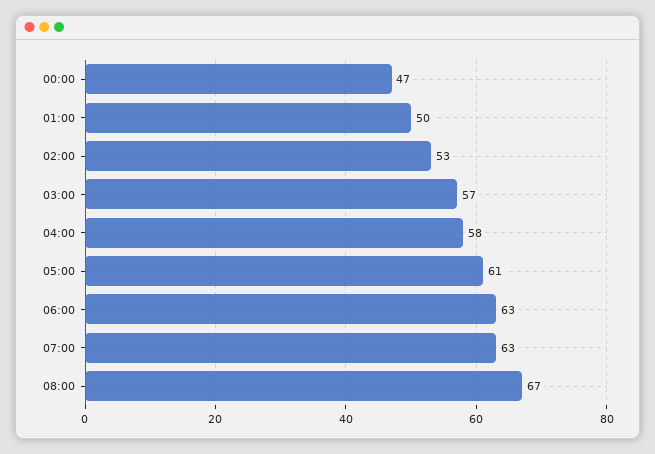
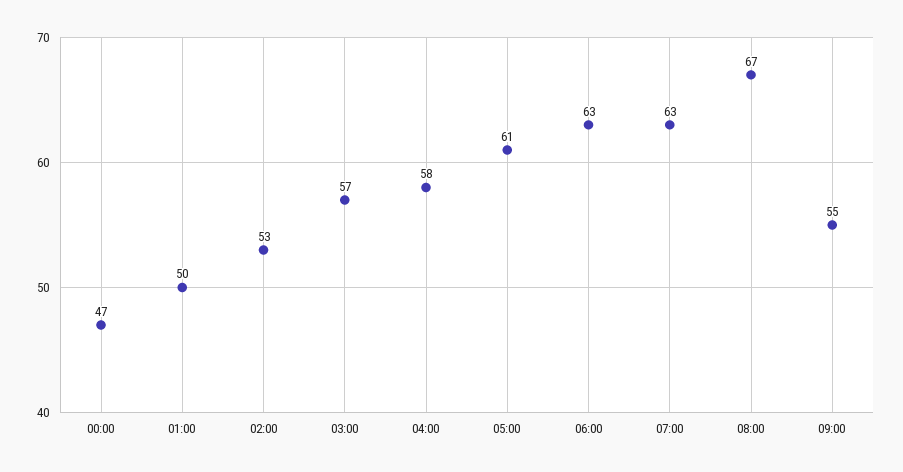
09:00: none -> 55

